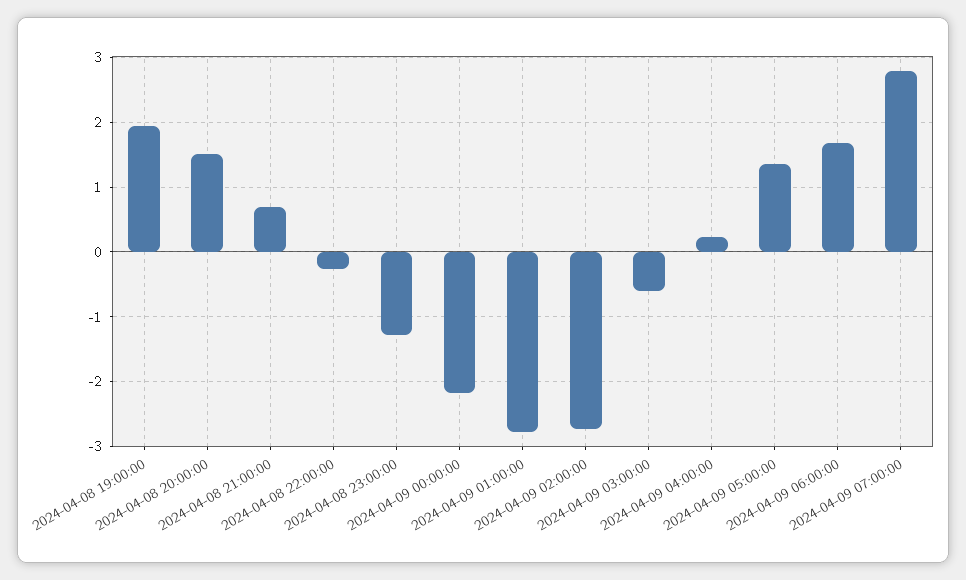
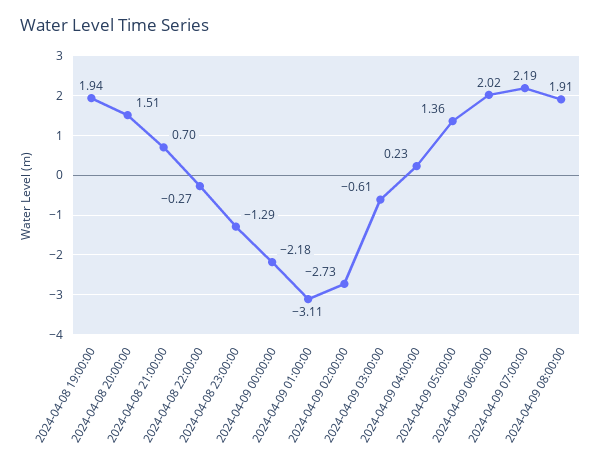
2024-04-09 01:00:00: -2.8 -> -3.11
2024-04-09 06:00:00: 1.7 -> 2.02
2024-04-09 07:00:00: 2.8 -> 2.19
2024-04-09 08:00:00: none -> 1.91

